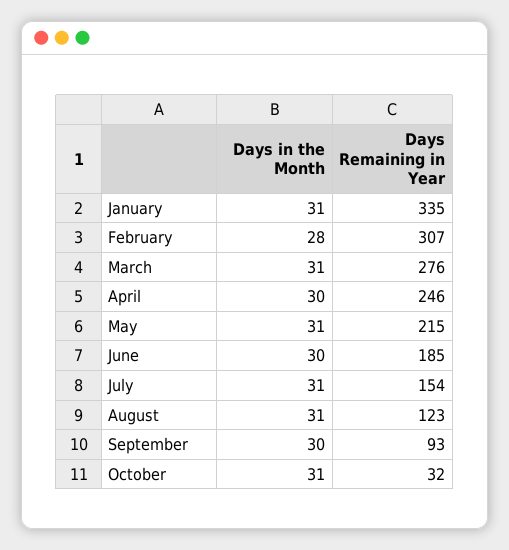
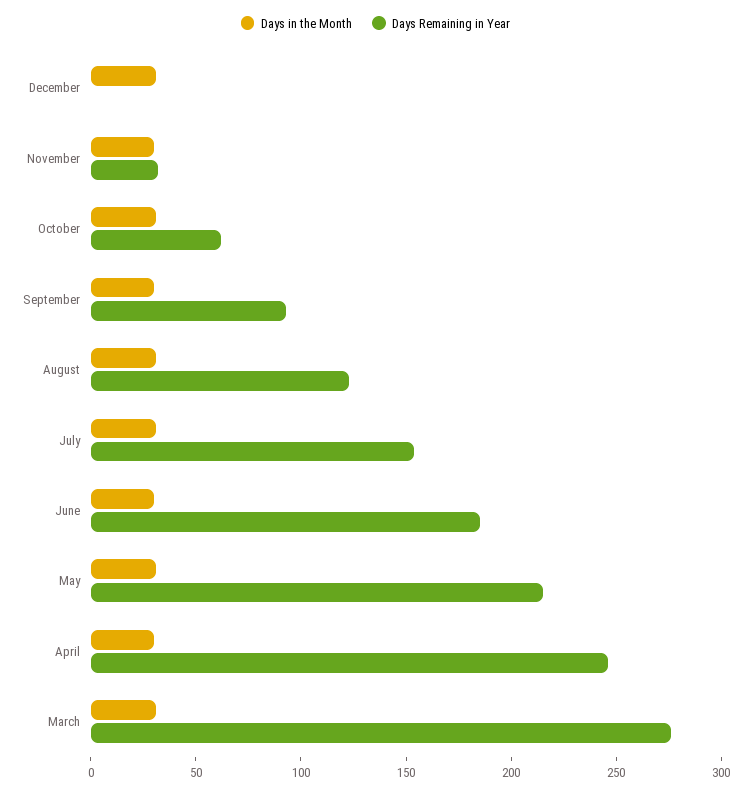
Days in the Month, January: 31 -> none
Days Remaining in Year, January: 335 -> none
Days in the Month, February: 28 -> none
Days Remaining in Year, February: 307 -> none
Days Remaining in Year, October: 32 -> 60
Days in the Month, December: none -> 30
Days Remaining in Year, December: none -> 0
Days in the Month, November: none -> 30
Days Remaining in Year, November: none -> 30

